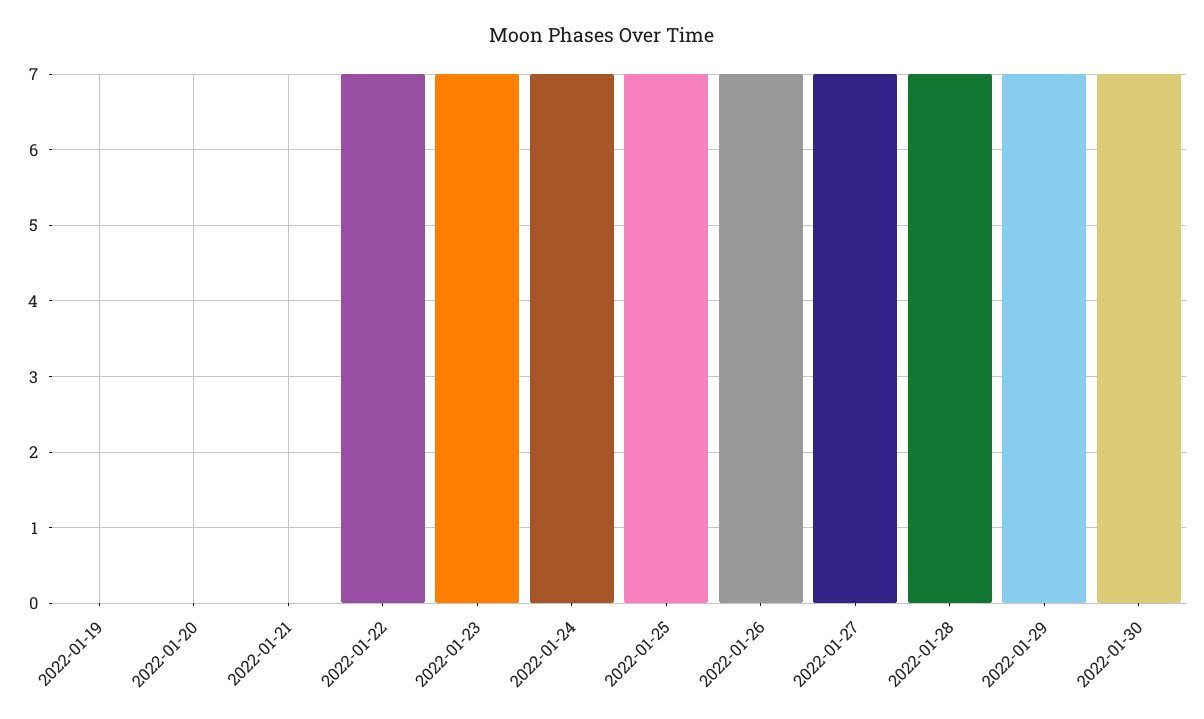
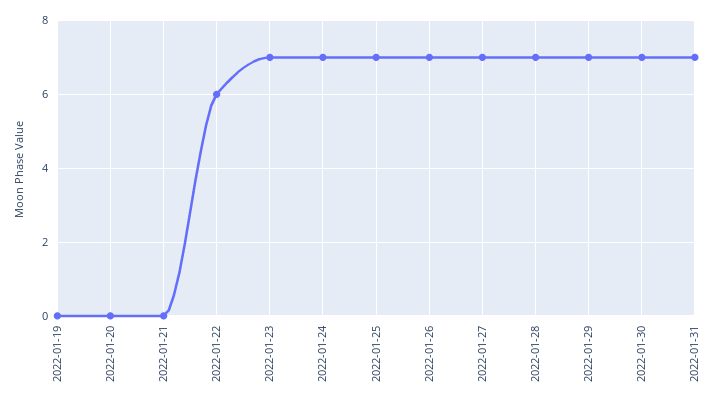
2022-01-22: 7 -> 6
2022-01-31: none -> 7

